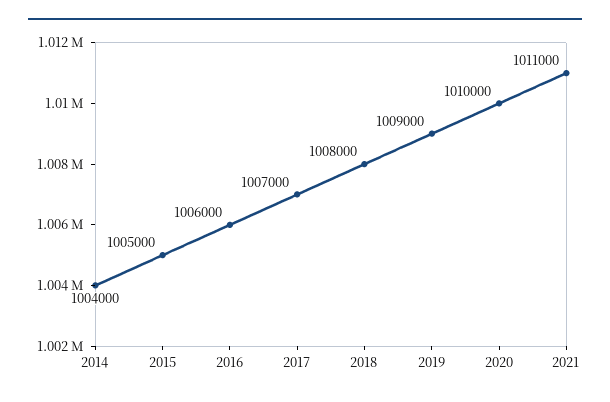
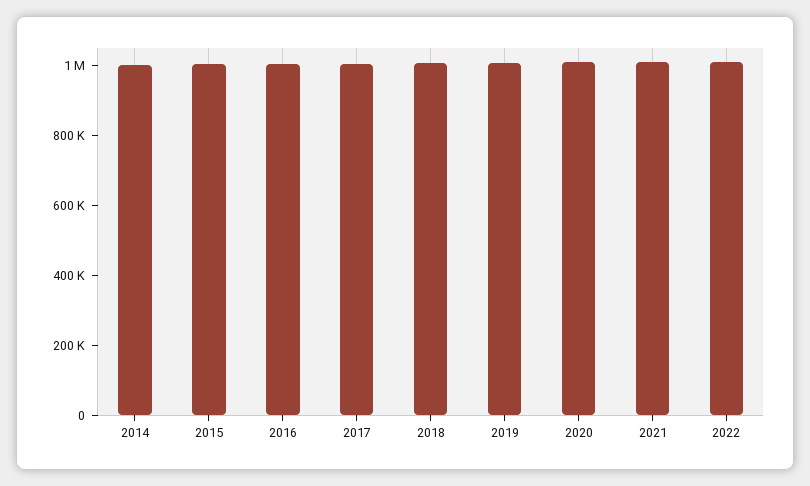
2022: none -> 1000000

